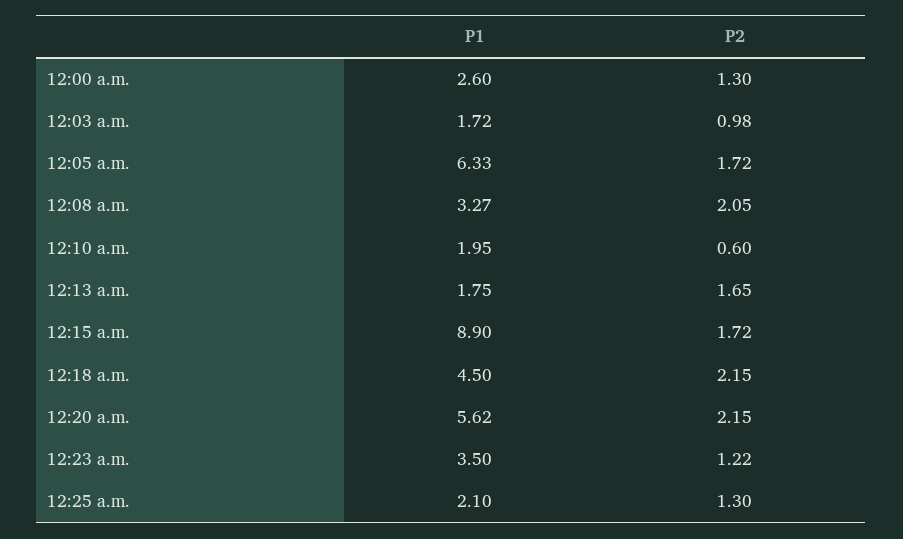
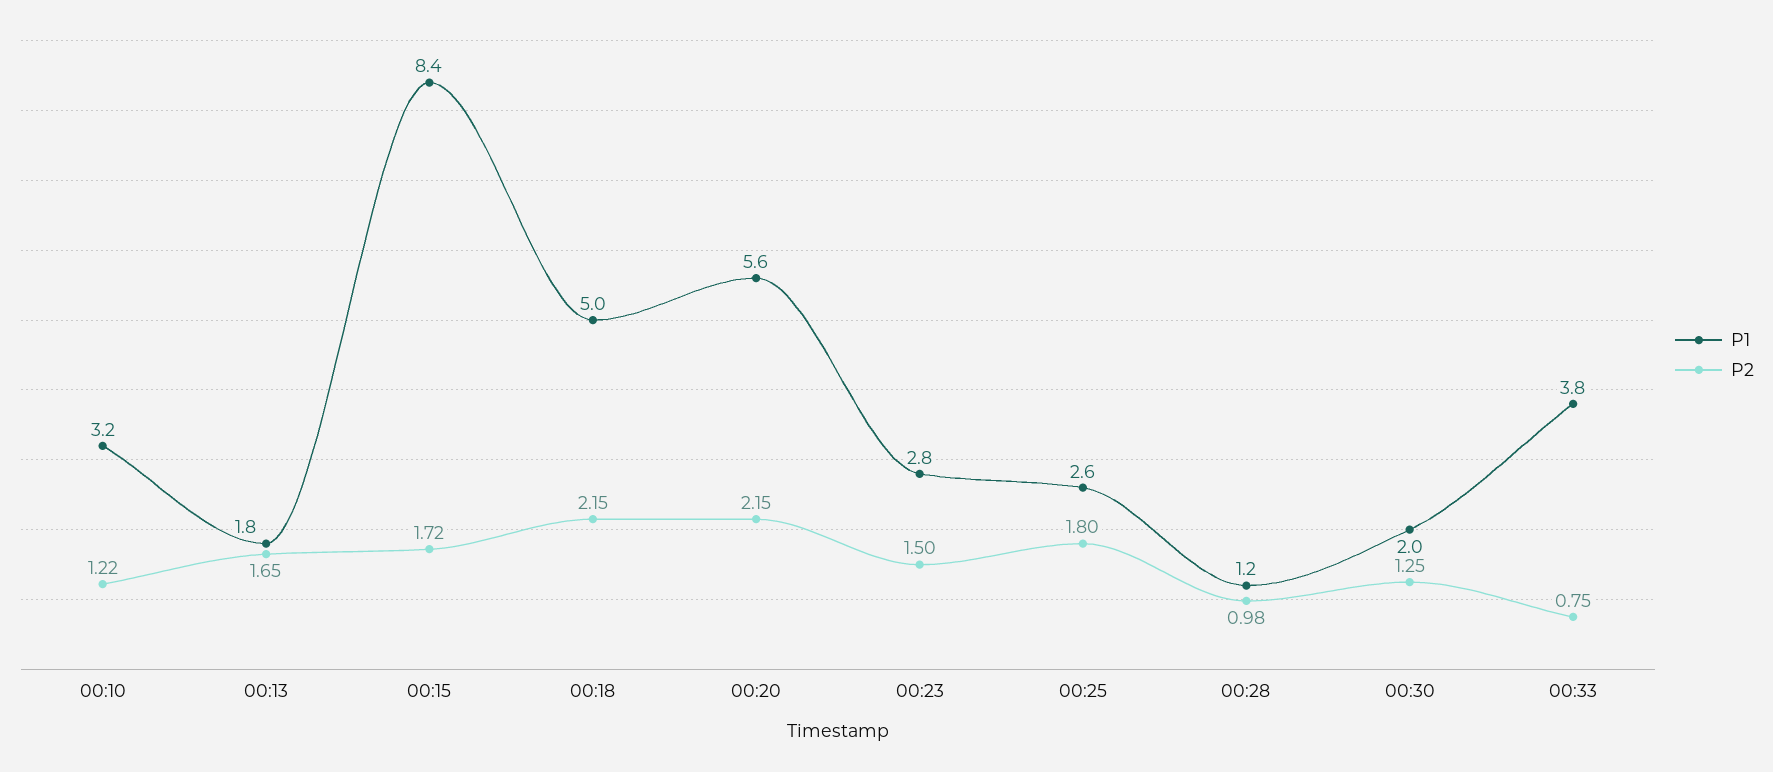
P1, 12:00 a.m.: 2.6 -> none
P2, 12:00 a.m.: 1.3 -> none
P1, 12:03 a.m.: 1.72 -> none
P2, 12:03 a.m.: 0.98 -> none
P1, 12:05 a.m.: 6.33 -> none
P2, 12:05 a.m.: 1.72 -> none
P1, 12:08 a.m.: 3.27 -> none
P2, 12:08 a.m.: 2.05 -> none
P1, 12:10 a.m.: 1.95 -> 3.2
P2, 12:10 a.m.: 0.6 -> 1.22
P1, 12:15 a.m.: 8.9 -> 8.4
P1, 12:18 a.m.: 4.5 -> 5
P1, 12:23 a.m.: 3.5 -> 2.8
P2, 12:23 a.m.: 1.22 -> 1.5
P1, 12:25 a.m.: 2.1 -> 2.6
P2, 12:25 a.m.: 1.3 -> 1.8
P1, 00:28: none -> 1.2
P2, 00:28: none -> 0.98
P1, 00:30: none -> 2
P2, 00:30: none -> 1.25
P1, 00:33: none -> 3.8
P2, 00:33: none -> 0.75

